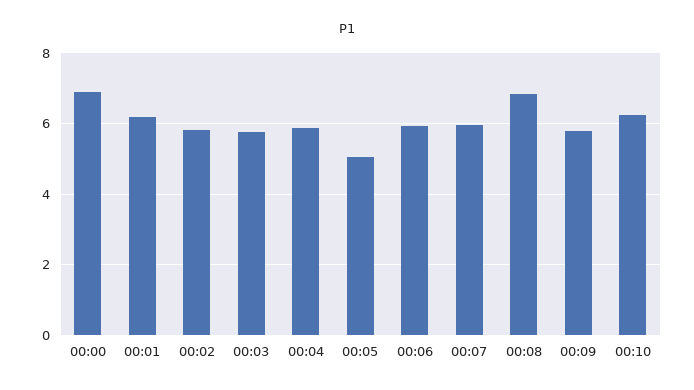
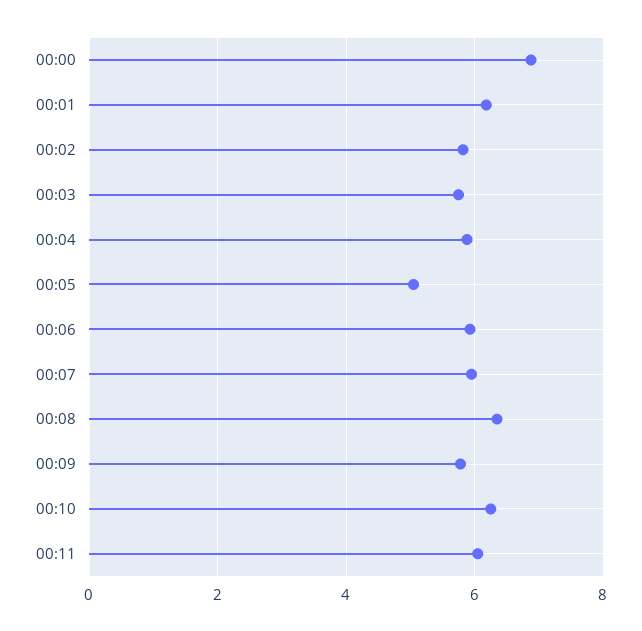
00:08: 6.8 -> 6.4
00:11: none -> 6

